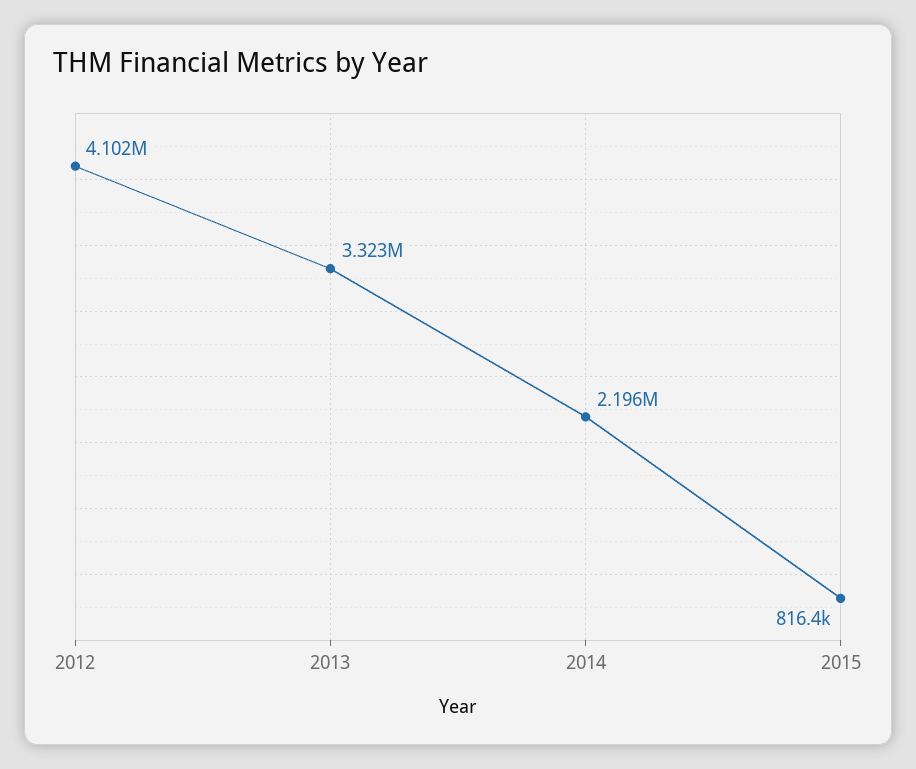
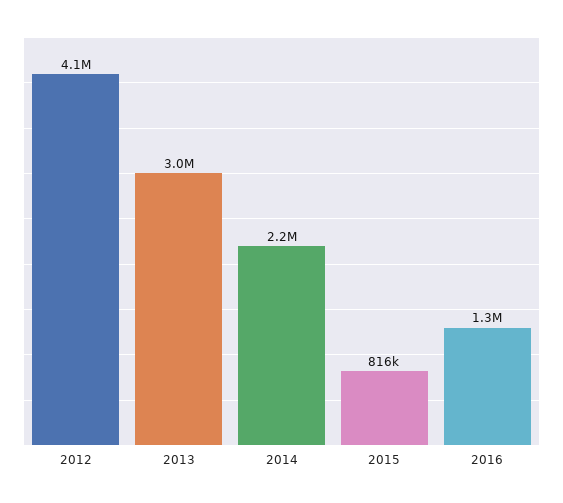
2013: 3323000 -> 3000000
2016: none -> 1300000

